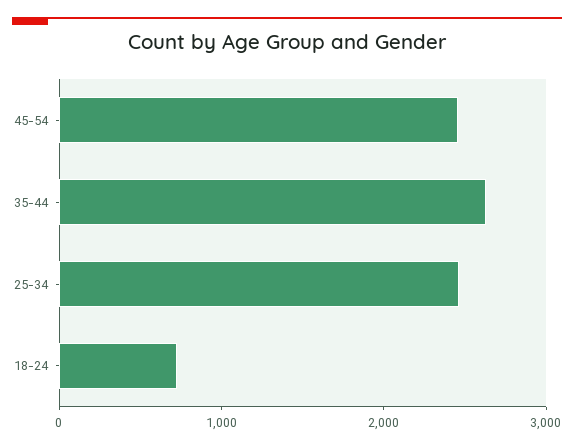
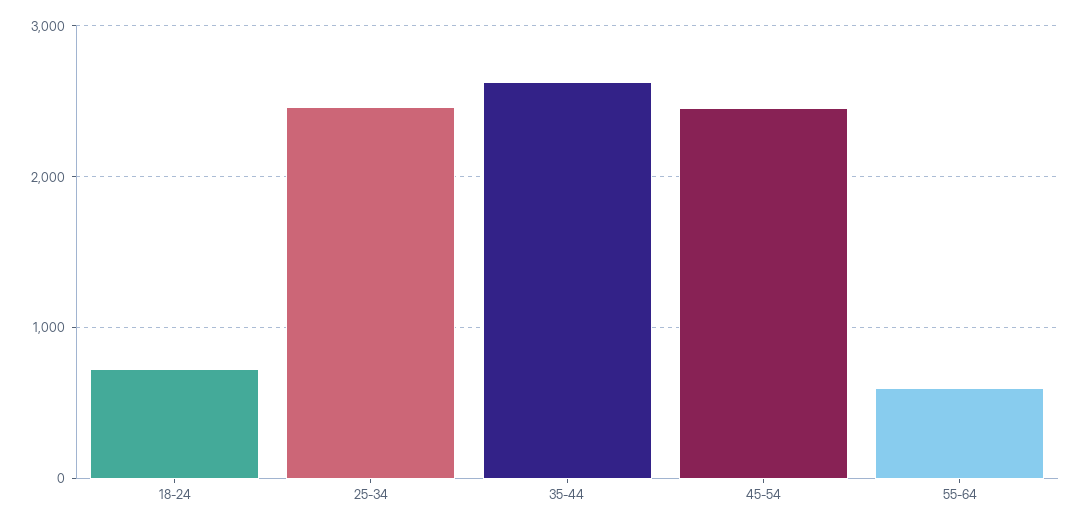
55-64: none -> 600

